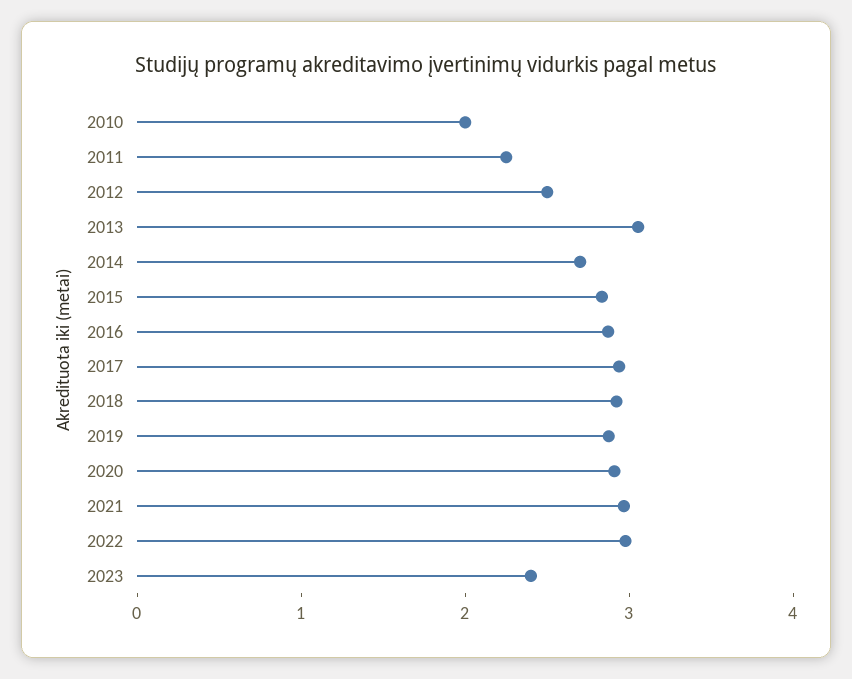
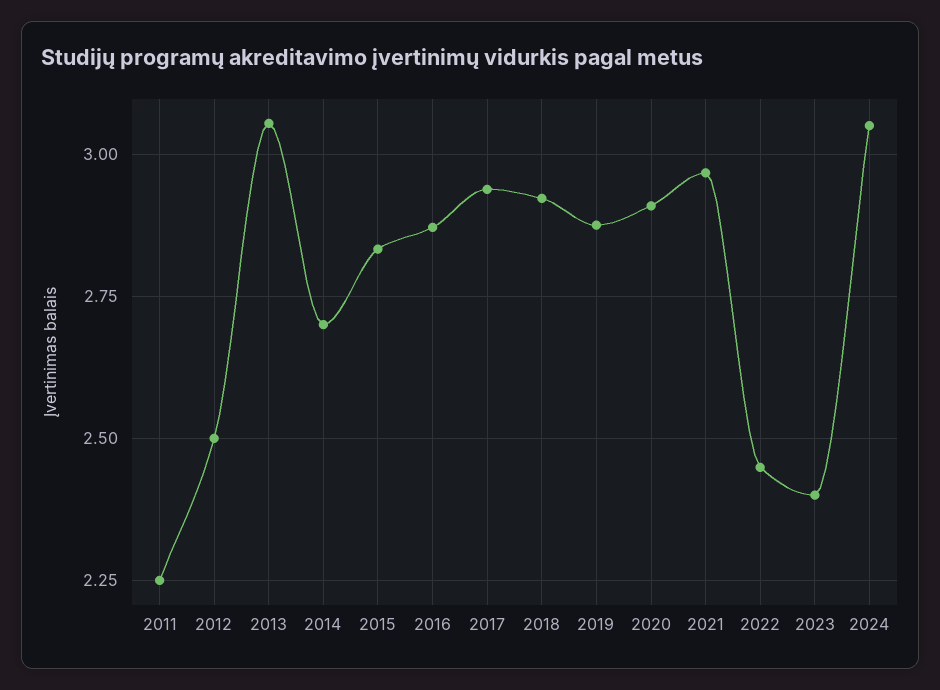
2010: 2 -> none
2022: 3 -> 2.45
2024: none -> 3.05

